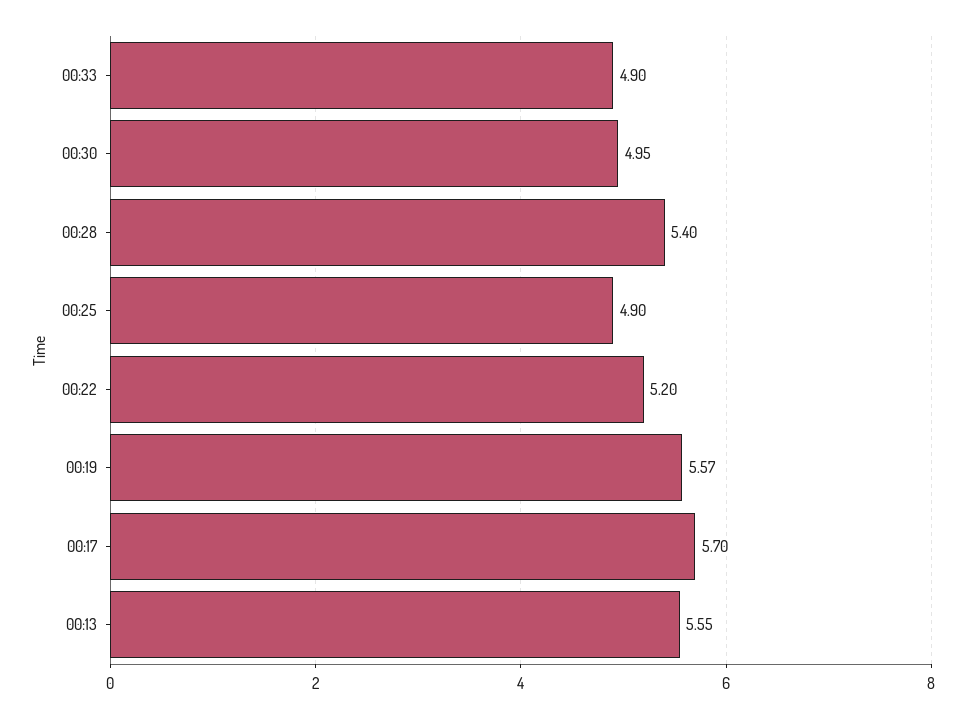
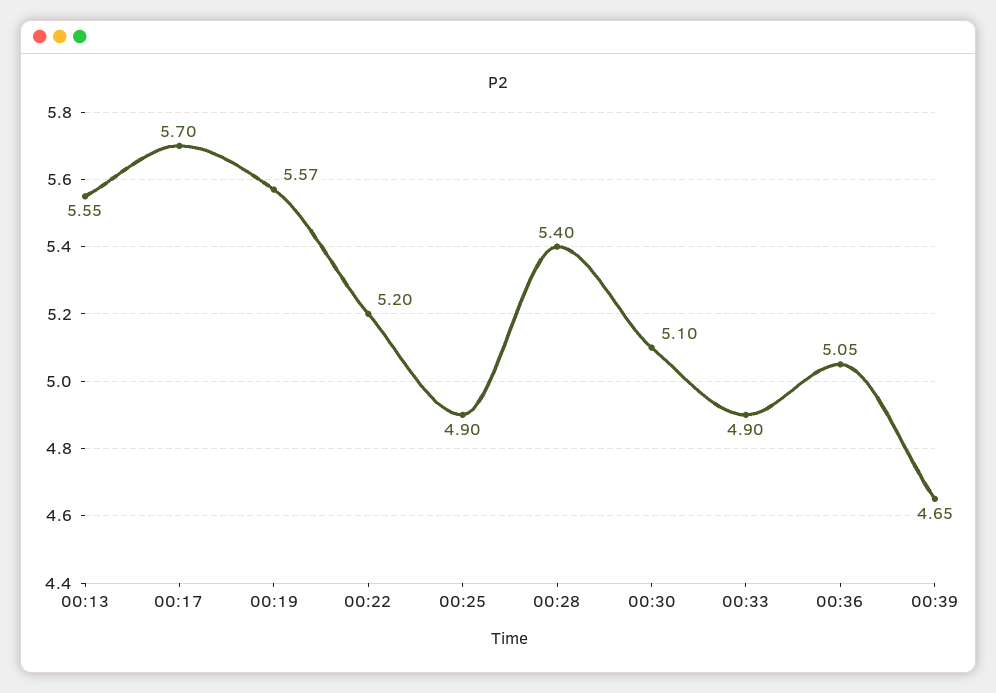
00:30: 4.95 -> 5.1
00:36: none -> 5.05
00:39: none -> 4.65

